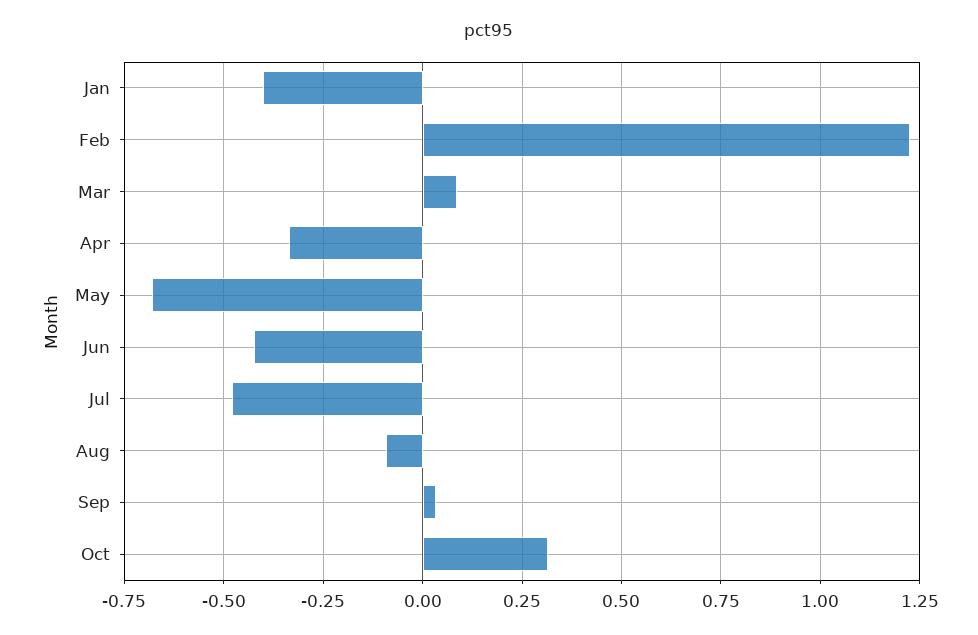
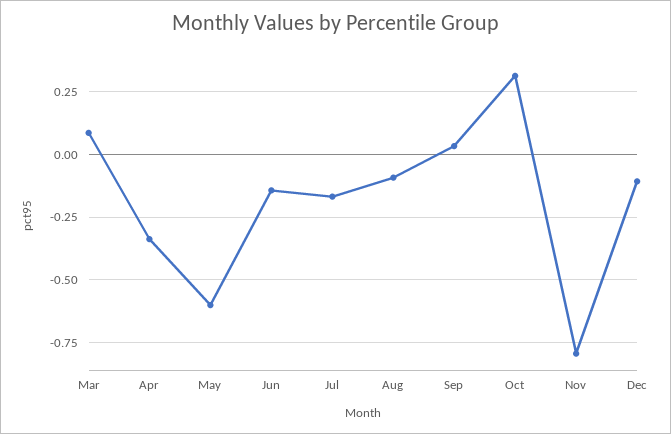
Jan: -0.4 -> none
Feb: 1.225 -> none
May: -0.675 -> -0.6
Jun: -0.425 -> -0.15
Jul: -0.475 -> -0.175
Nov: none -> -0.8
Dec: none -> -0.1

